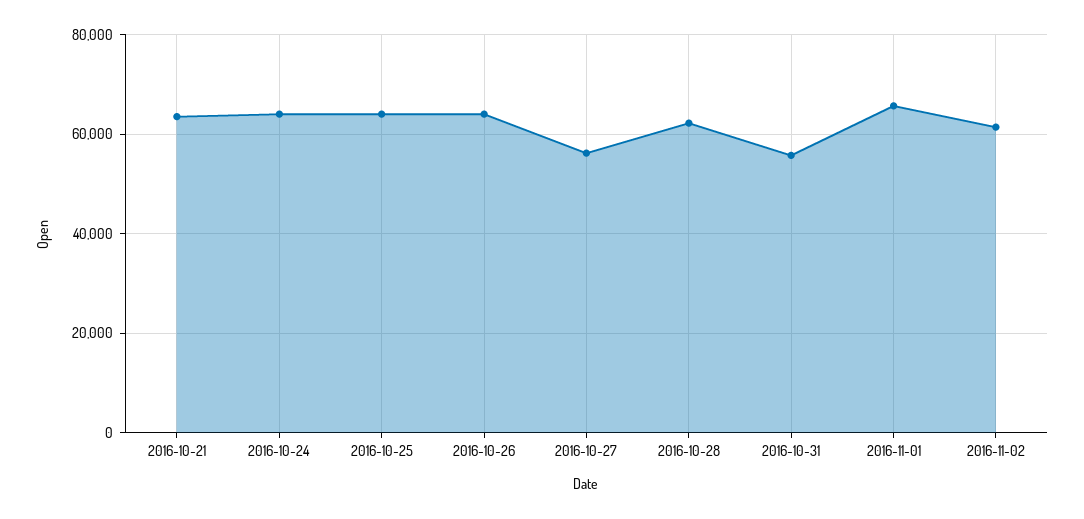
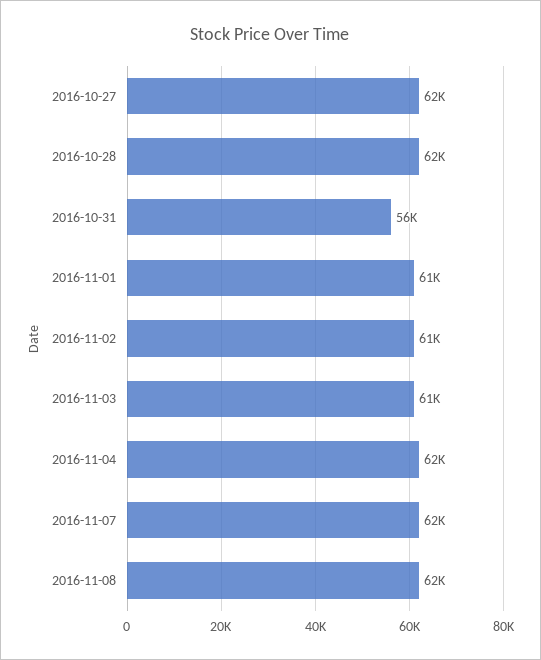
2016-10-21: 64000 -> none
2016-10-24: 64000 -> none
2016-10-25: 64000 -> none
2016-10-26: 64000 -> none
2016-10-27: 56000 -> 62000
2016-11-01: 66000 -> 61000
2016-11-03: none -> 61000
2016-11-04: none -> 62000
2016-11-07: none -> 62000
2016-11-08: none -> 62000

